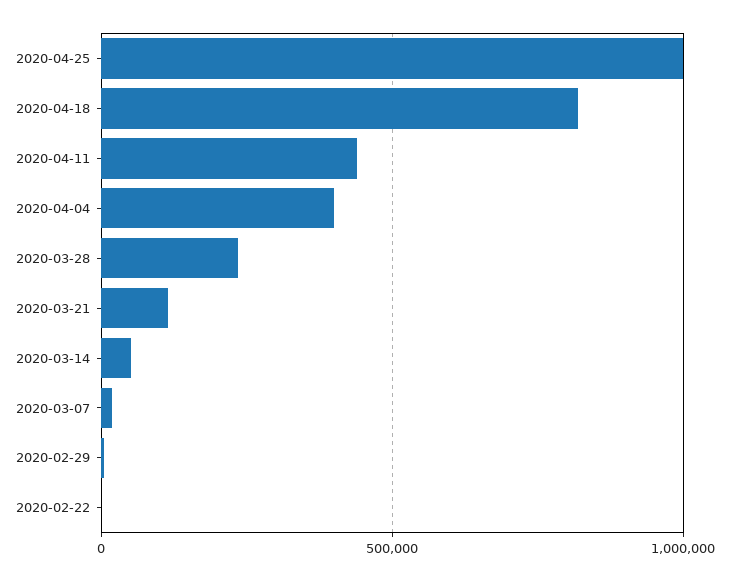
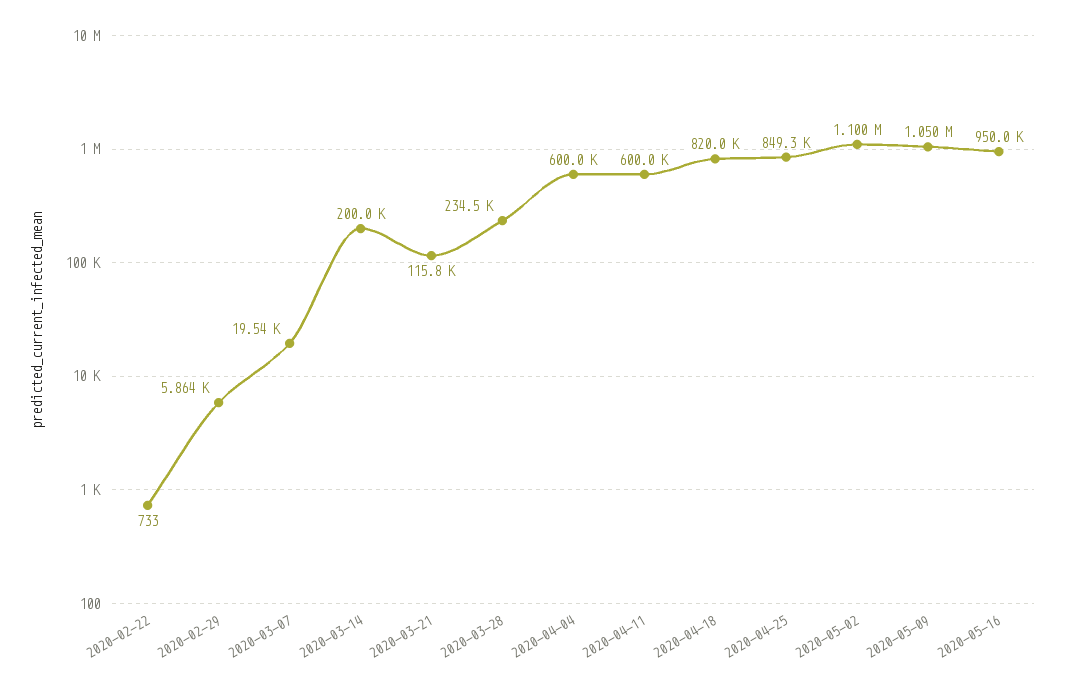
2020-04-25: 1000000 -> 849300
2020-04-11: 450000 -> 600000
2020-04-04: 400000 -> 600000
2020-03-14: 50000 -> 200000
2020-05-02: none -> 1100000
2020-05-09: none -> 1050000
2020-05-16: none -> 950000

